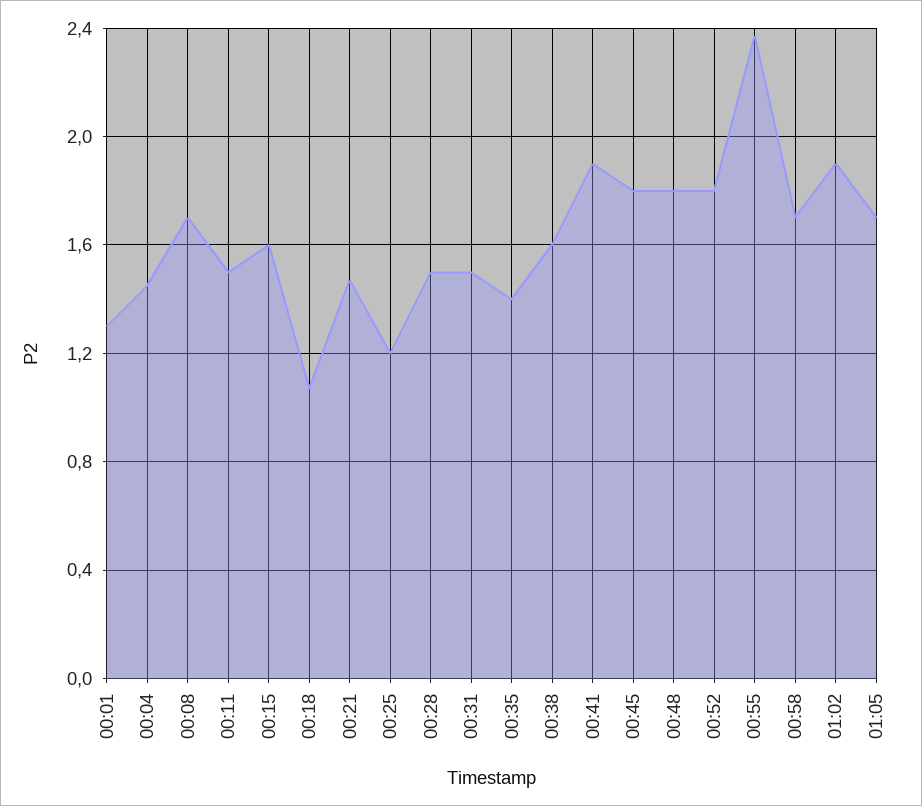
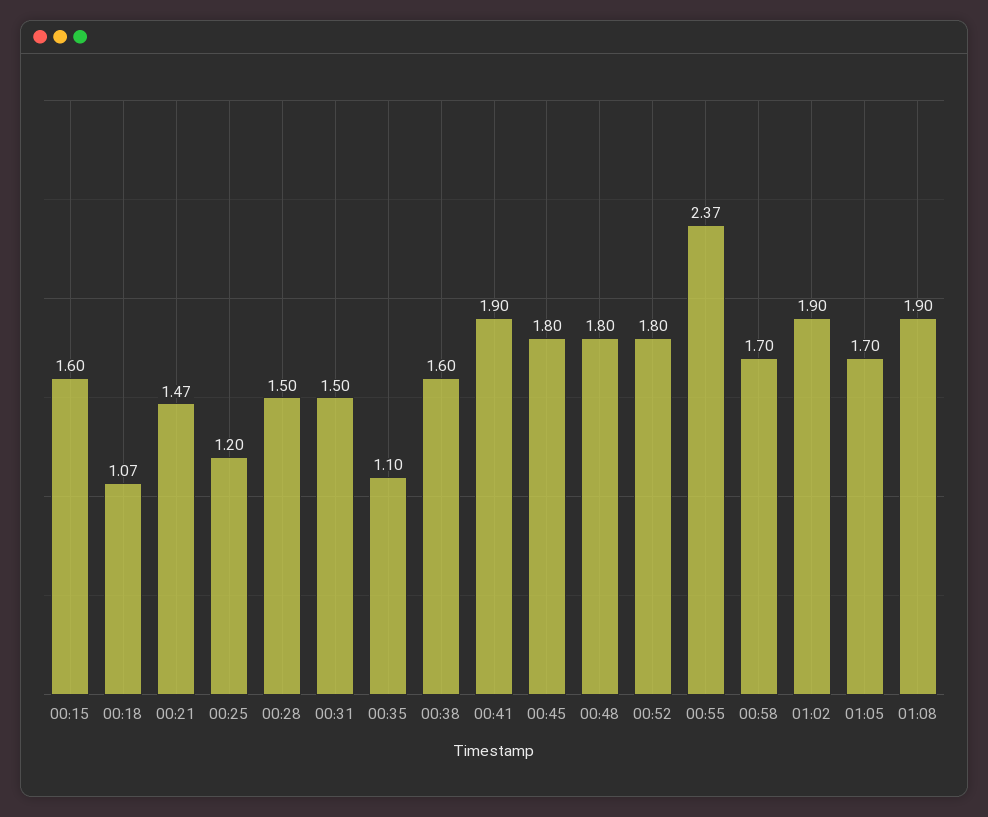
00:01: 1.3 -> none
00:04: 1.45 -> none
00:08: 1.7 -> none
00:11: 1.5 -> none
00:35: 1.4 -> 1.1
01:08: none -> 1.9

